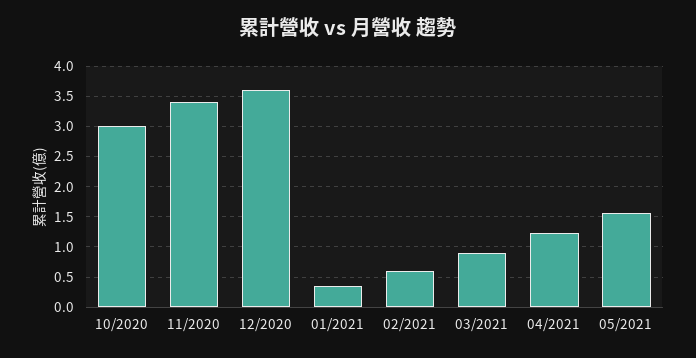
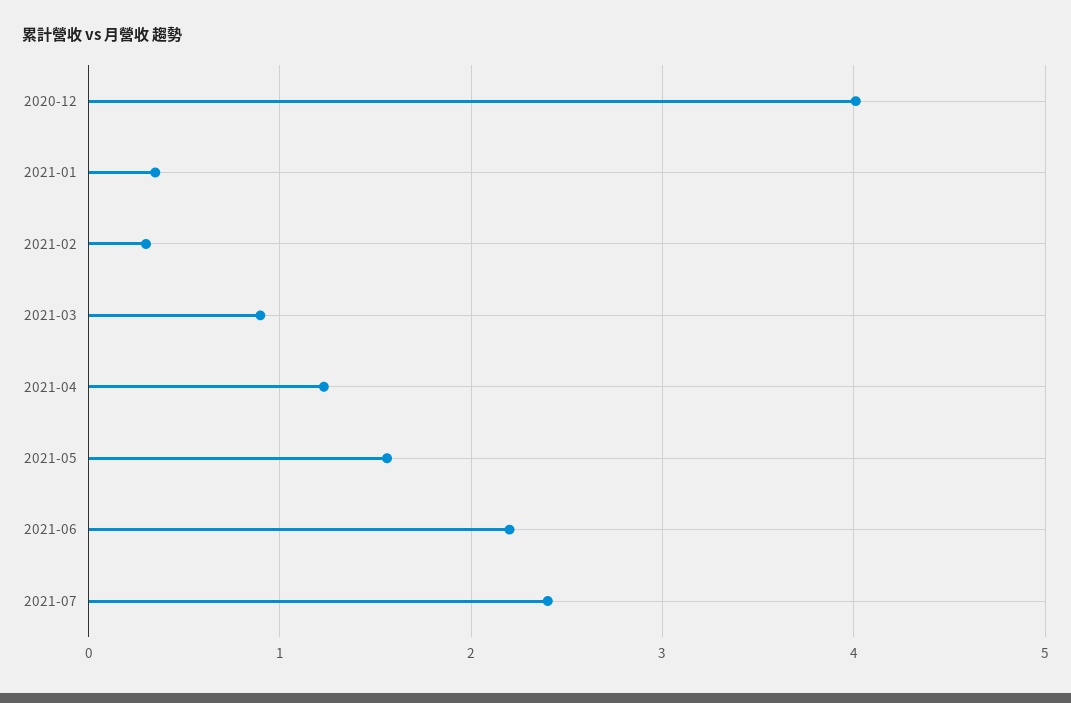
10/2020: 3 -> none
11/2020: 3.4 -> none
12/2020: 3.6 -> 4
02/2021: 0.6 -> 0.3
2021-06: none -> 2.2
2021-07: none -> 2.4

